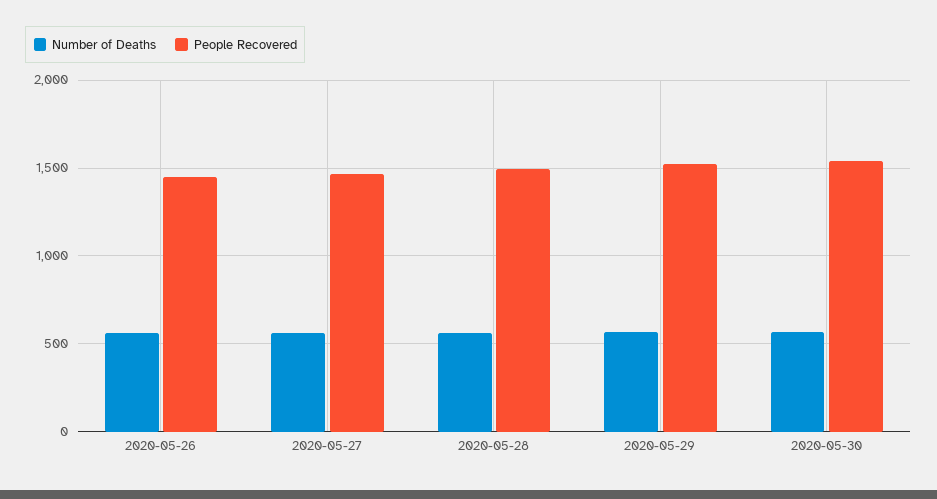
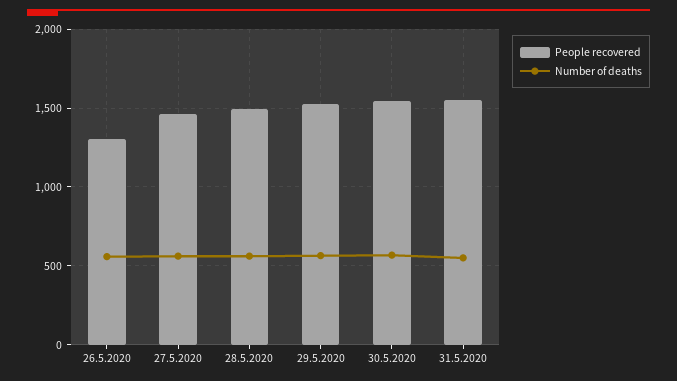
People Recovered, 2020-05-26: 1450 -> 1300
People Recovered, 31.5.2020: none -> 1550
Number of Deaths, 31.5.2020: none -> 550

